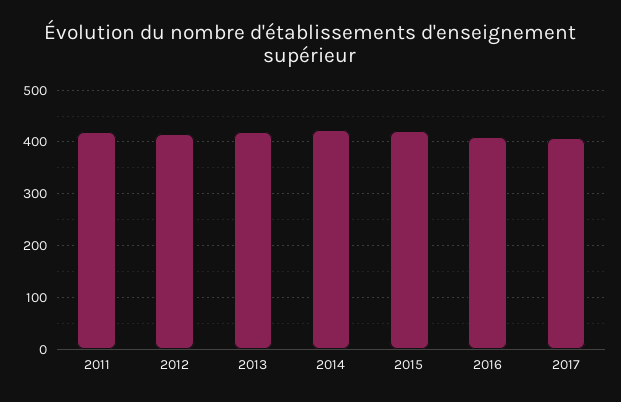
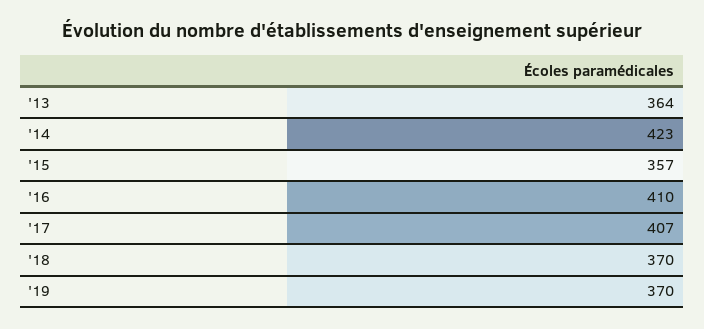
2011: 420 -> none
2012: 420 -> none
2013: 420 -> 364
2015: 420 -> 357
'18: none -> 370
'19: none -> 370

